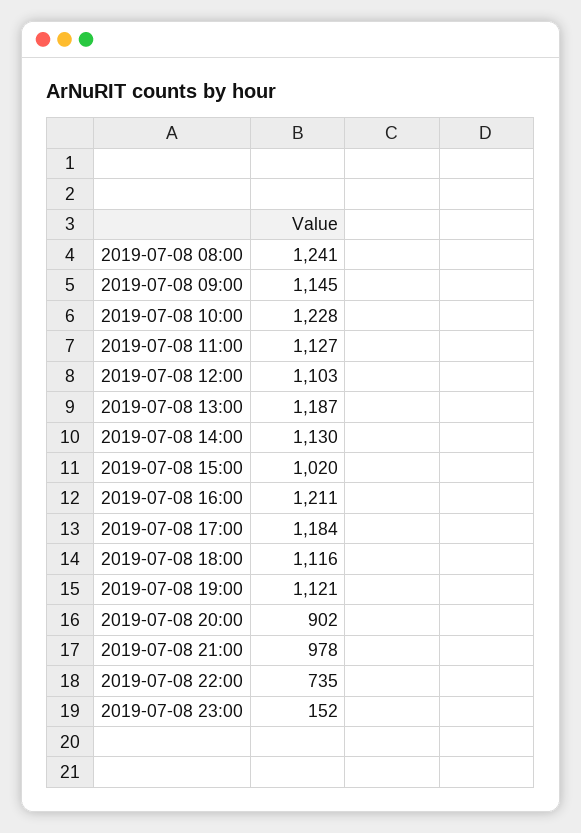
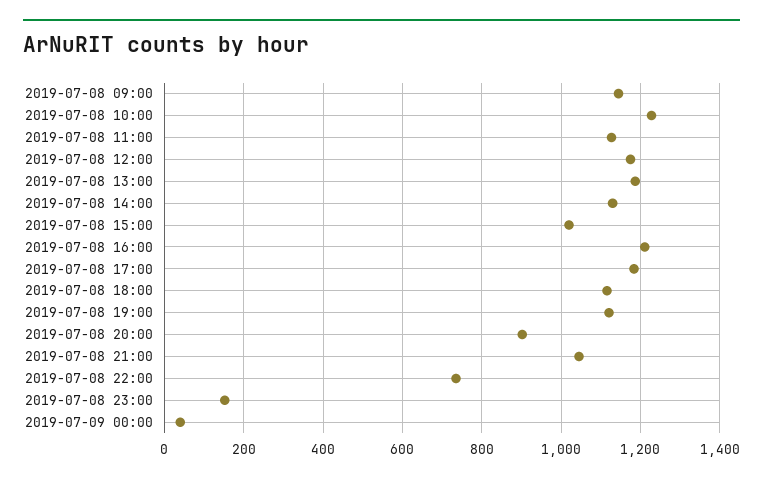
2019-07-08 08:00: 1241 -> none
2019-07-08 12:00: 1103 -> 1180
2019-07-08 21:00: 978 -> 1040
2019-07-09 00:00: none -> 40

